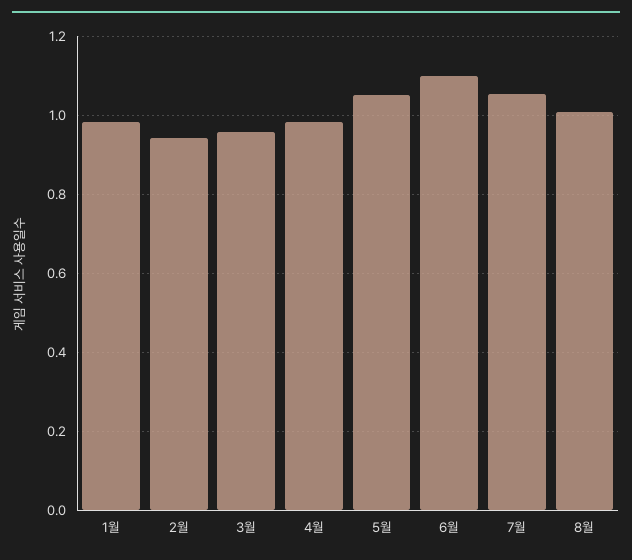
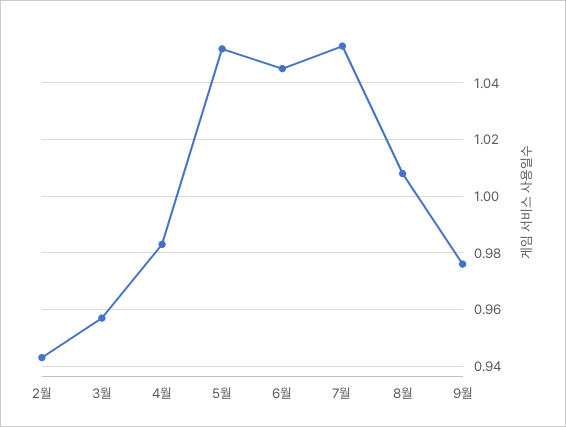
1월: 0.98 -> none
6월: 1.1 -> 1.045
9월: none -> 0.975

